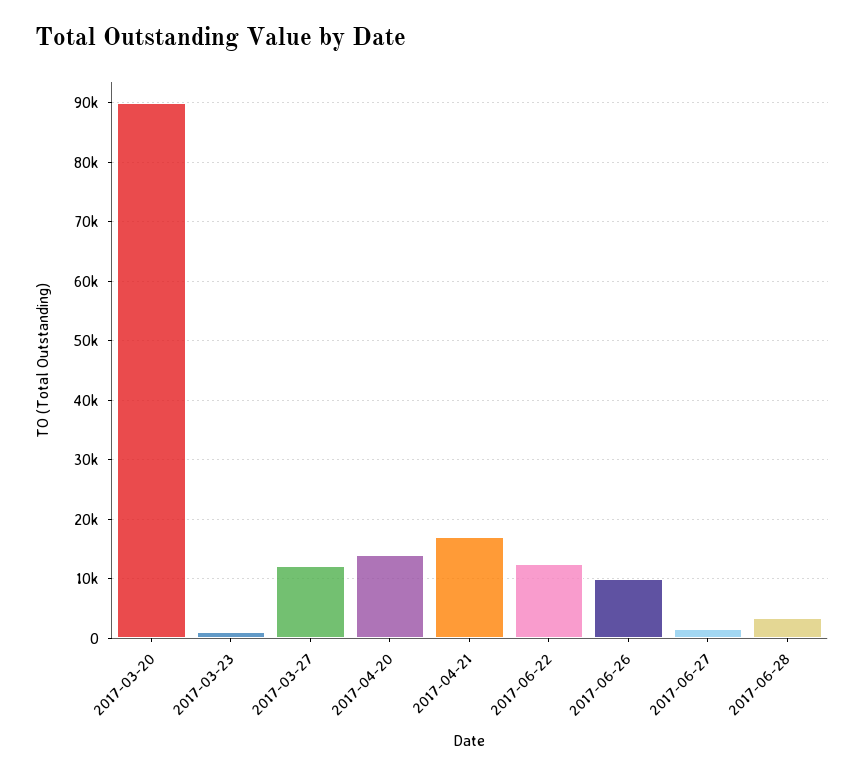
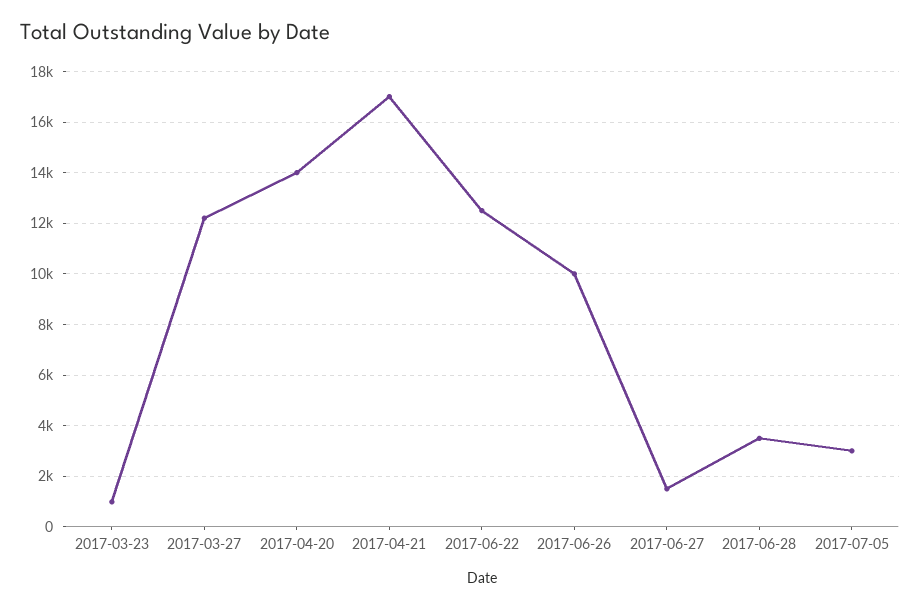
2017-03-20: 90000 -> none
2017-07-05: none -> 3000

